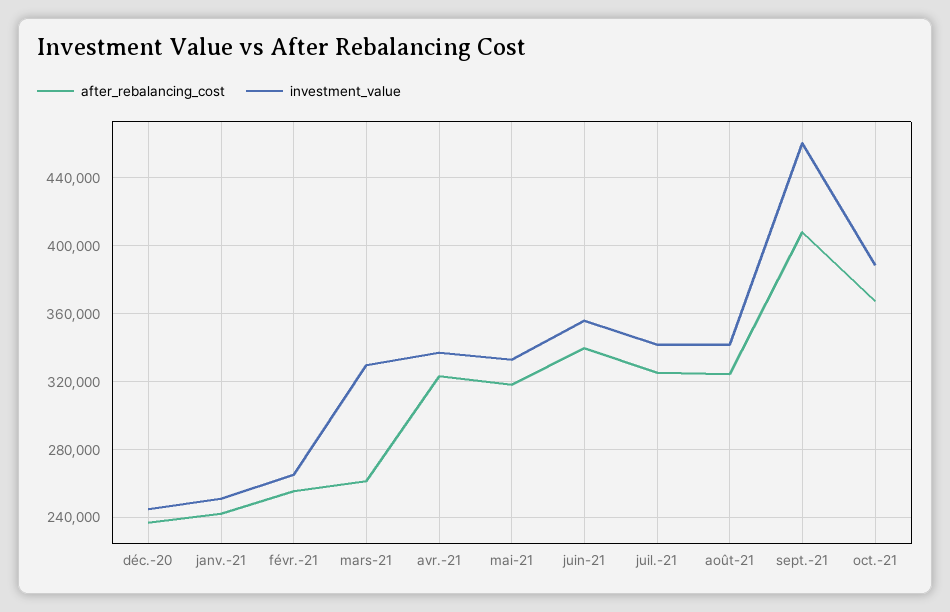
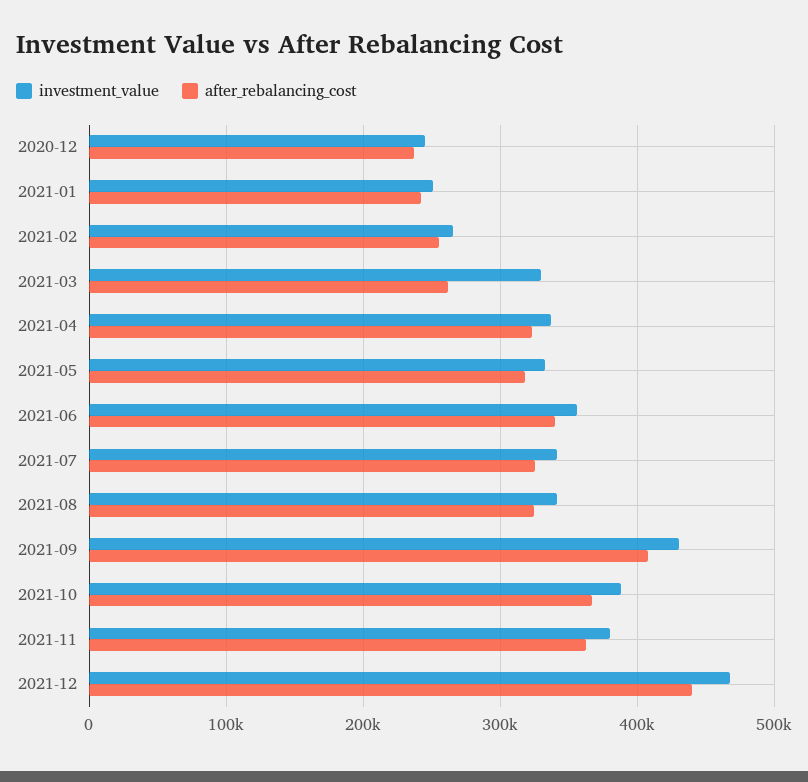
investment_value, sept.-21: 460000 -> 430000
investment_value, 2021-11: none -> 380000
after_rebalancing_cost, 2021-11: none -> 360000
investment_value, 2021-12: none -> 470000
after_rebalancing_cost, 2021-12: none -> 440000

